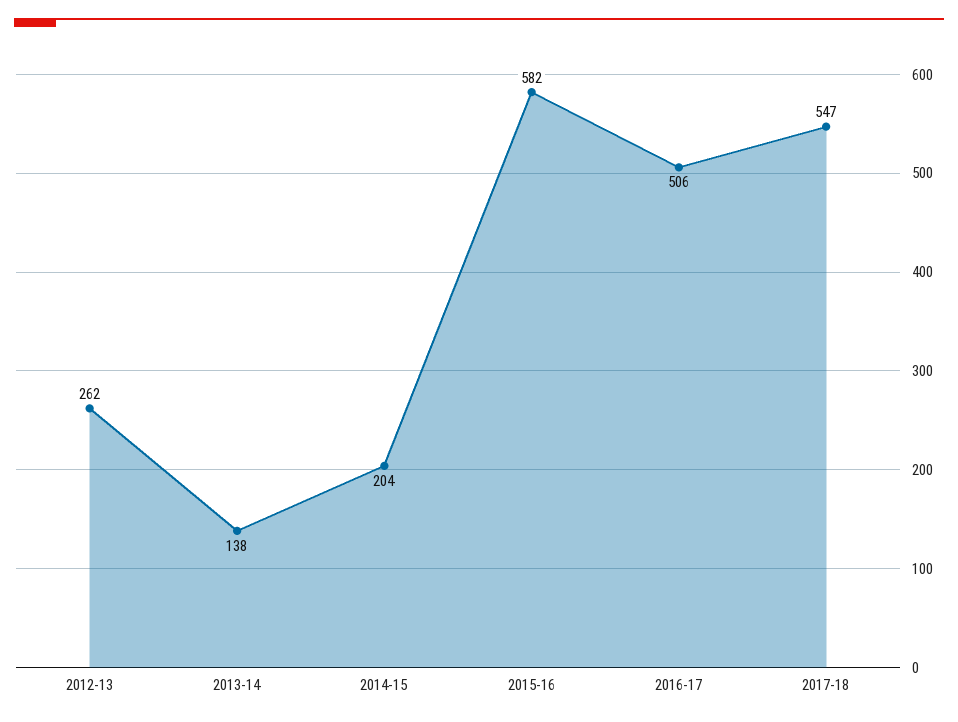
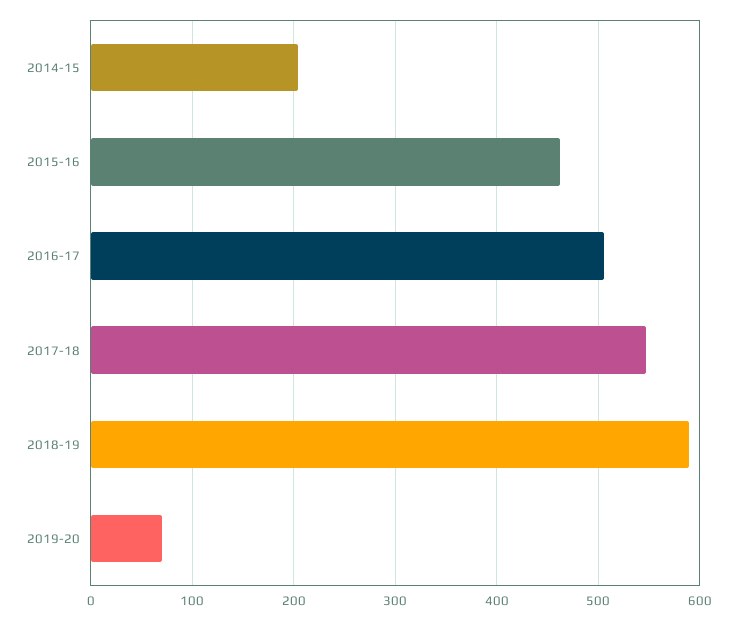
2012-13: 262 -> none
2013-14: 138 -> none
2015-16: 582 -> 460
2018-19: none -> 590
2019-20: none -> 70

